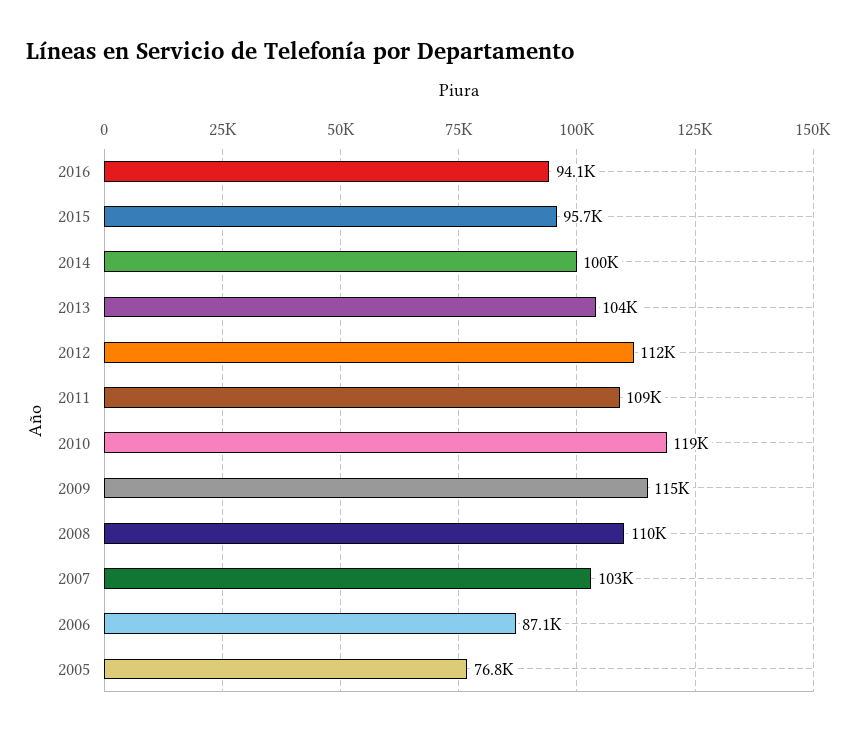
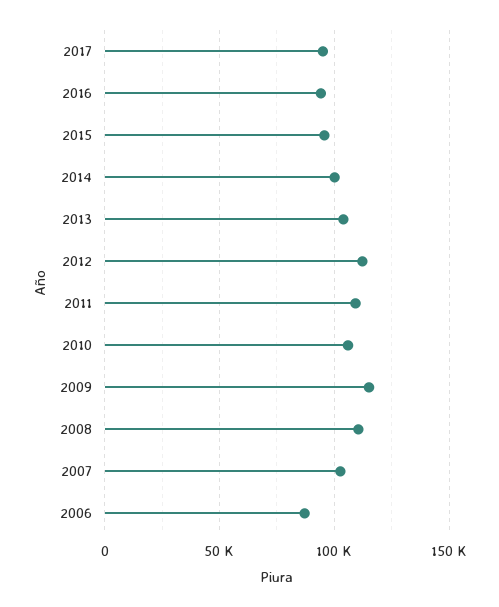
2010: 119000 -> 105000
2005: 76800 -> none
2017: none -> 95000

